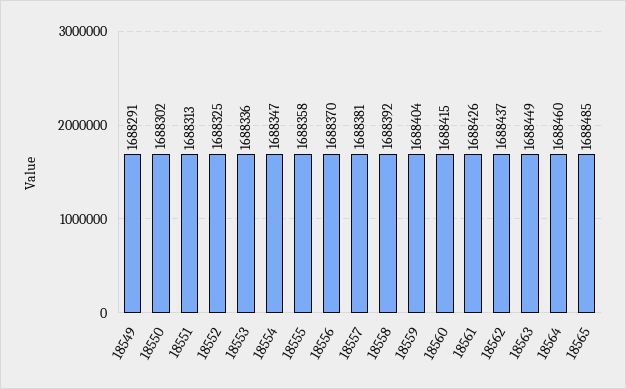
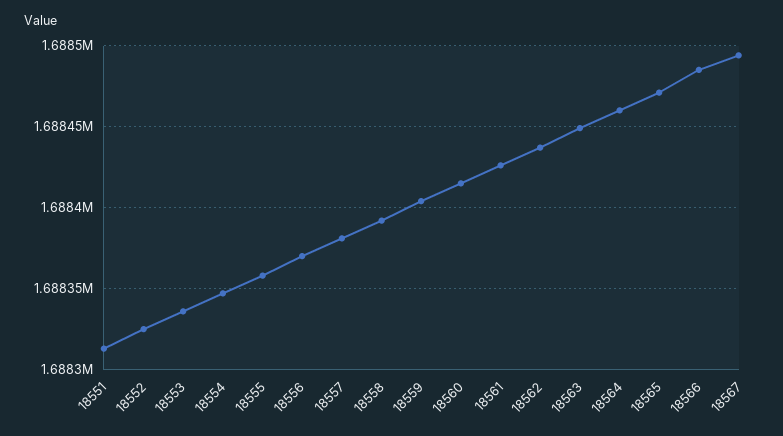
18549: 1688291 -> none
18550: 1688302 -> none
18565: 1688485 -> 1688470
18566: none -> 1688485
18567: none -> 1688495

